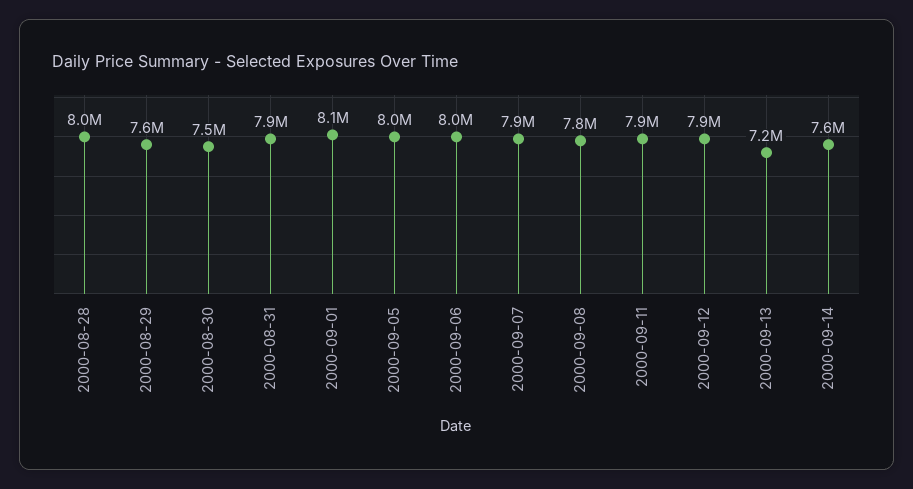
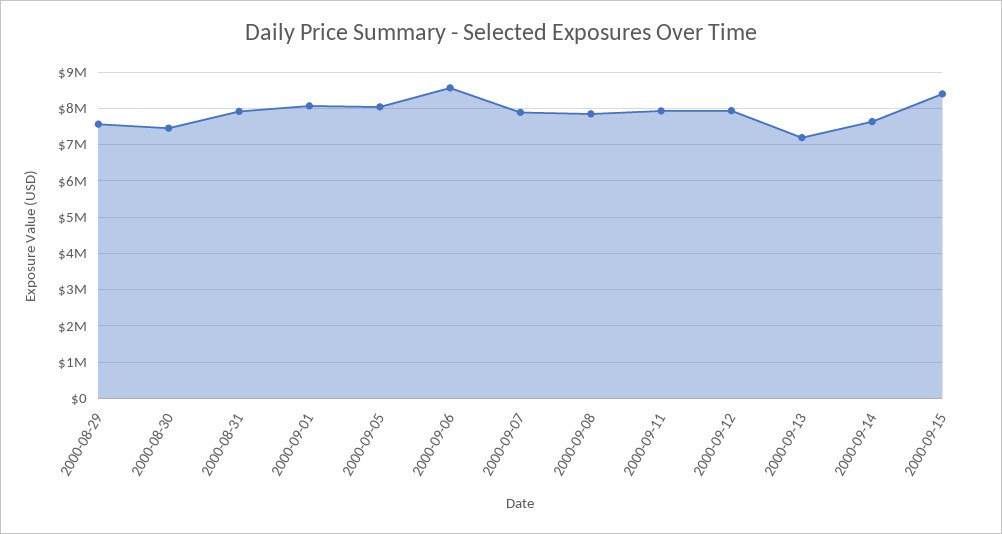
2000-08-28: 8000000 -> none
2000-09-06: 8000000 -> 8600000
2000-09-15: none -> 8400000

